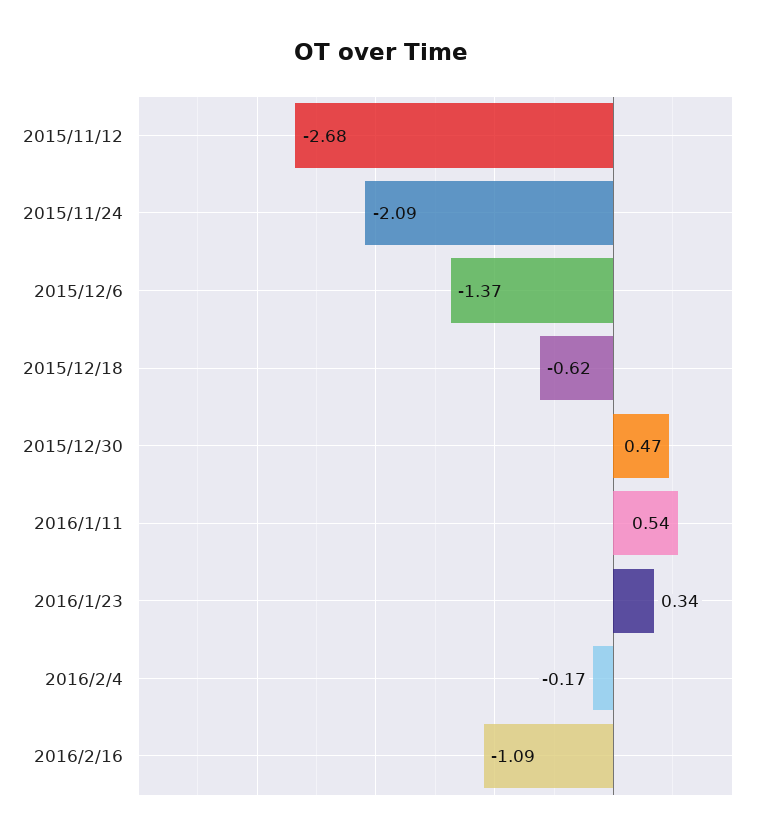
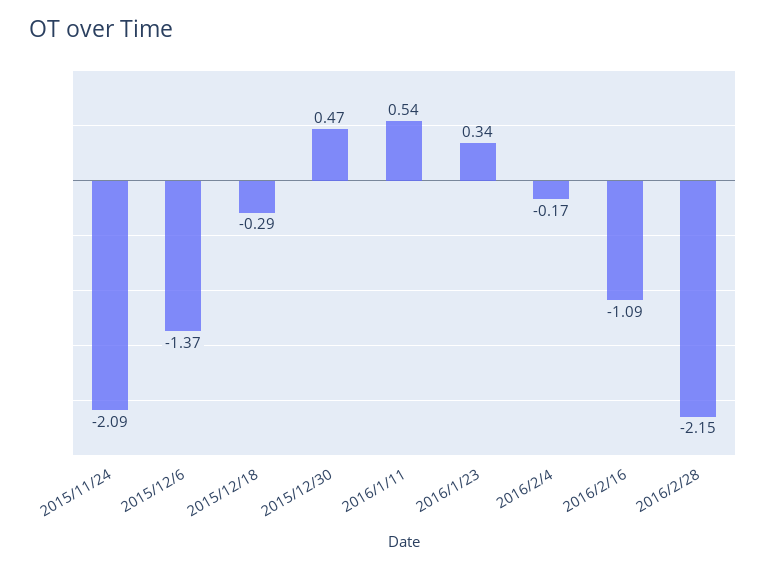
2015/11/12: -2.68 -> none
2015/12/18: -0.62 -> -0.29
2016/2/28: none -> -2.15

